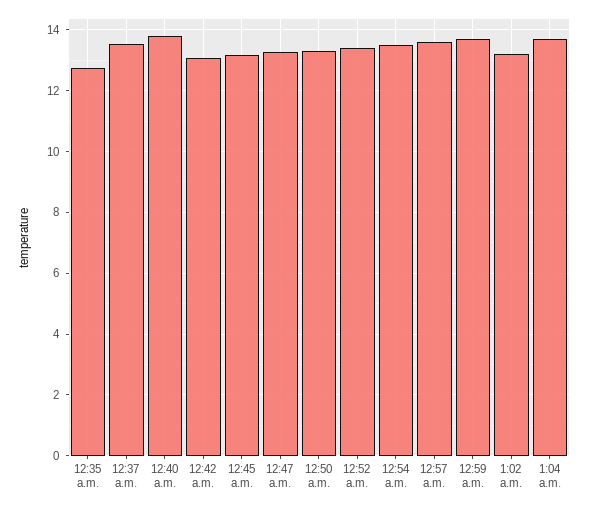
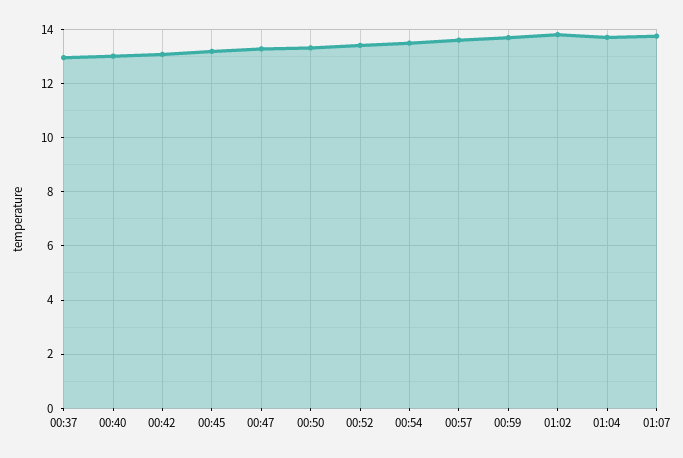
12:35 a.m.: 12.8 -> none
12:37 a.m.: 13.6 -> 13
12:40 a.m.: 13.8 -> 13
1:02 a.m.: 13.2 -> 13.75
01:07: none -> 13.75

